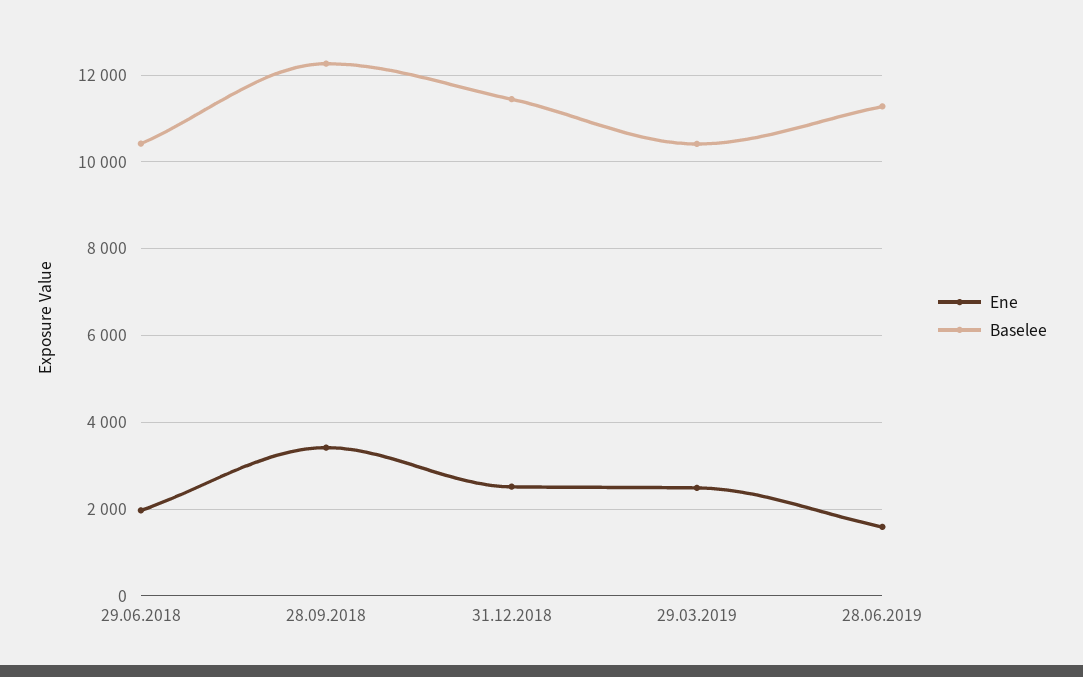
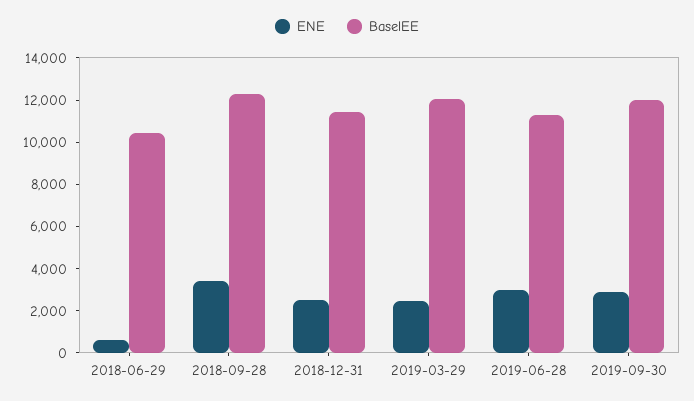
Ene, 29.06.2018: 2000 -> 500
Baselee, 29.03.2019: 10400 -> 12000
Ene, 28.06.2019: 1600 -> 3000
Ene, 2019-09-30: none -> 3000
Baselee, 2019-09-30: none -> 12000

